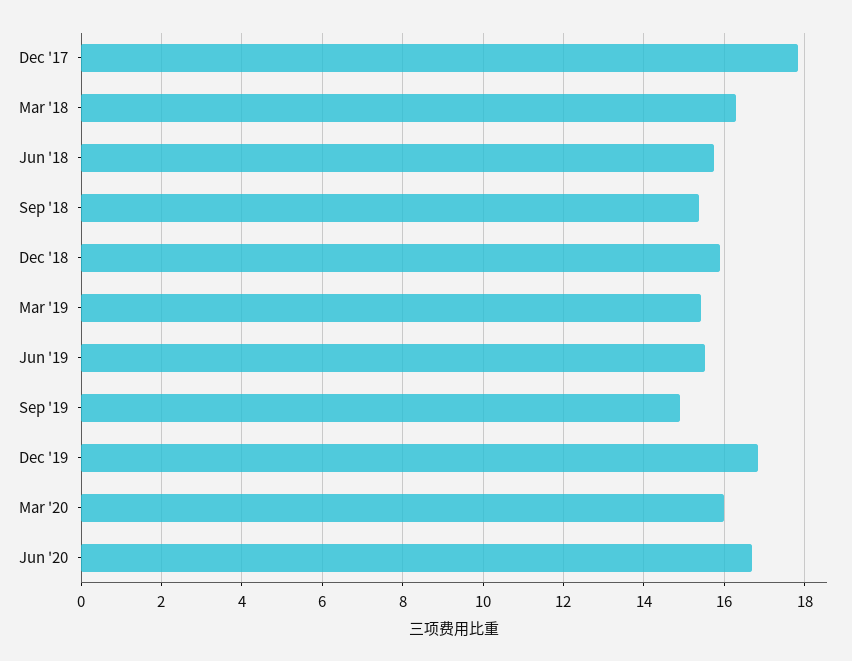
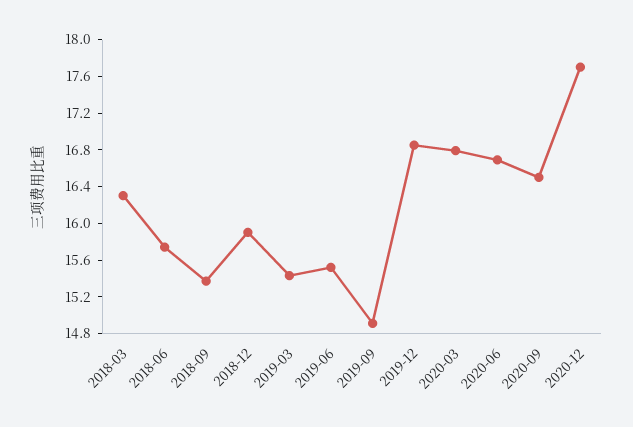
Dec '17: 17.8 -> none
Mar '20: 16 -> 16.8
2020-09: none -> 16.5
2020-12: none -> 17.7

